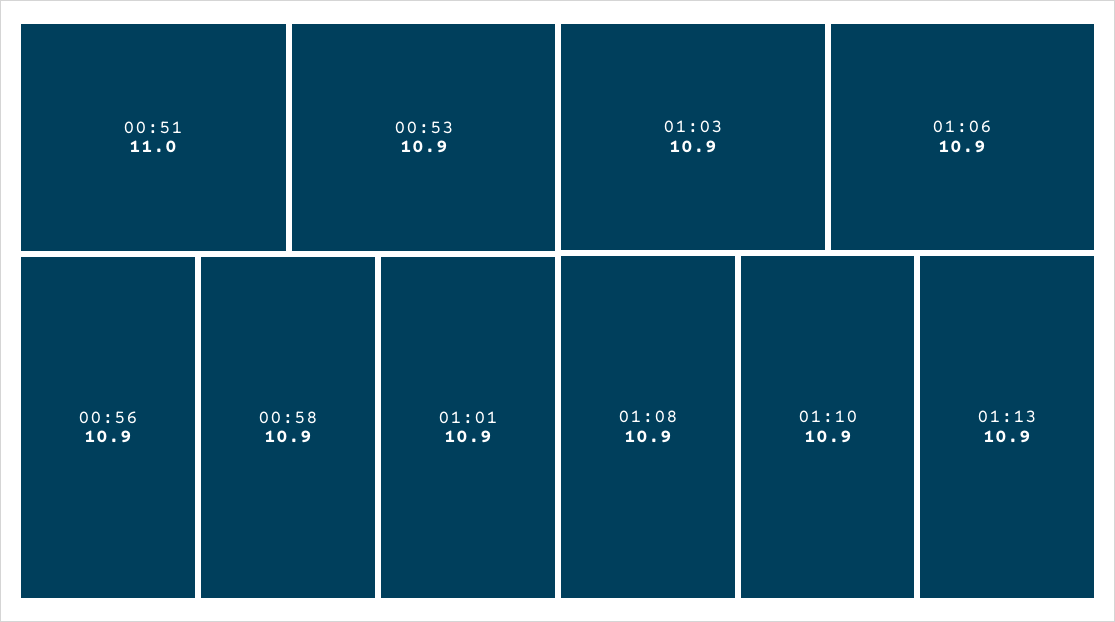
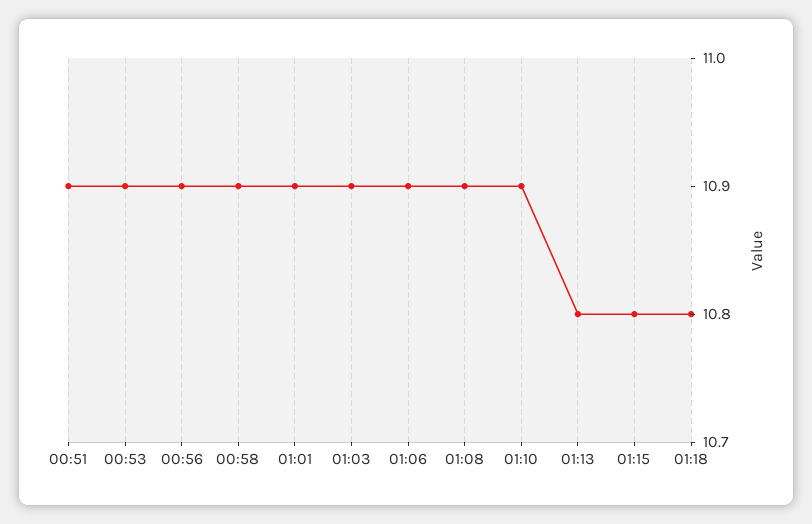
00:51: 11 -> 10.9
01:13: 10.9 -> 10.8
01:15: none -> 10.8
01:18: none -> 10.8

